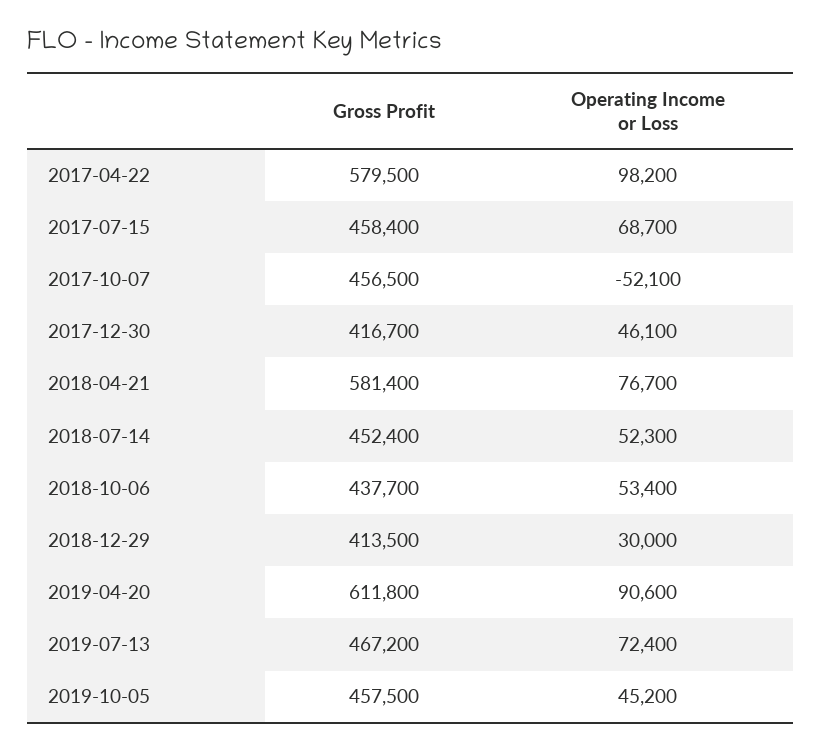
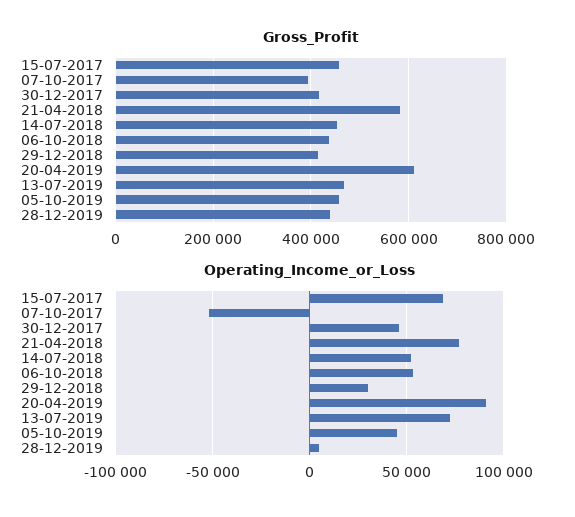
Gross Profit, 2017-04-22: 579500 -> none
Operating Income or Loss, 2017-04-22: 98200 -> none
Gross Profit, 2017-10-07: 456500 -> 400000
Gross Profit, 28-12-2019: none -> 440000
Operating Income or Loss, 28-12-2019: none -> 5000

